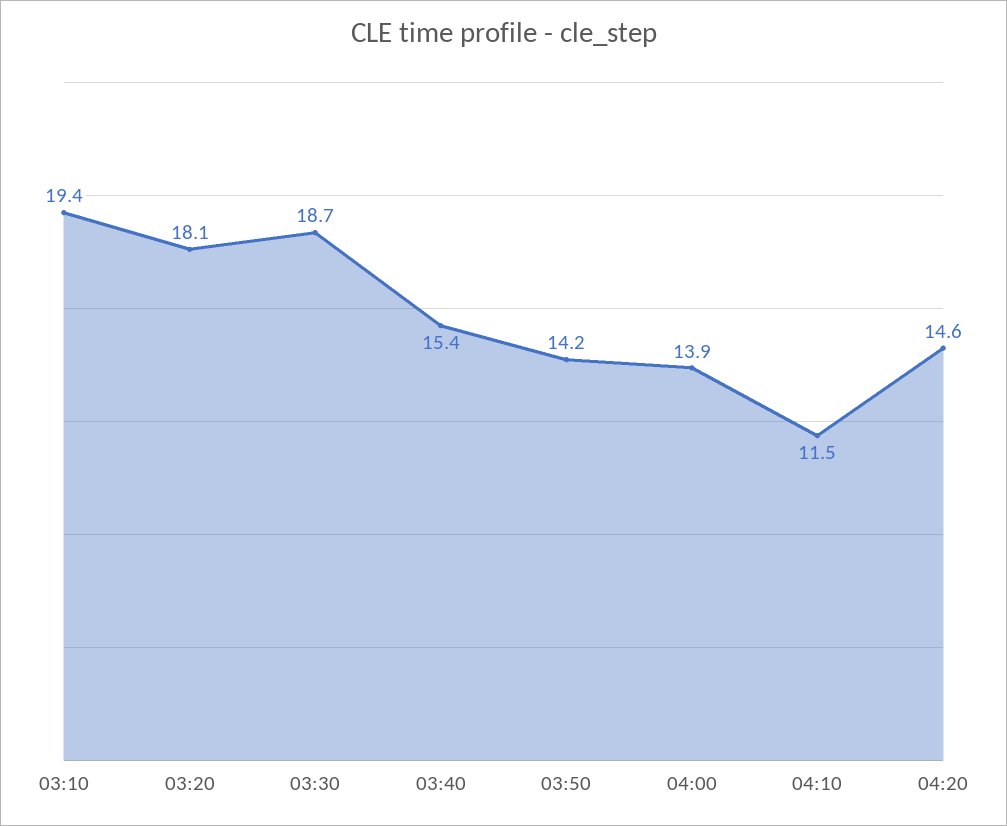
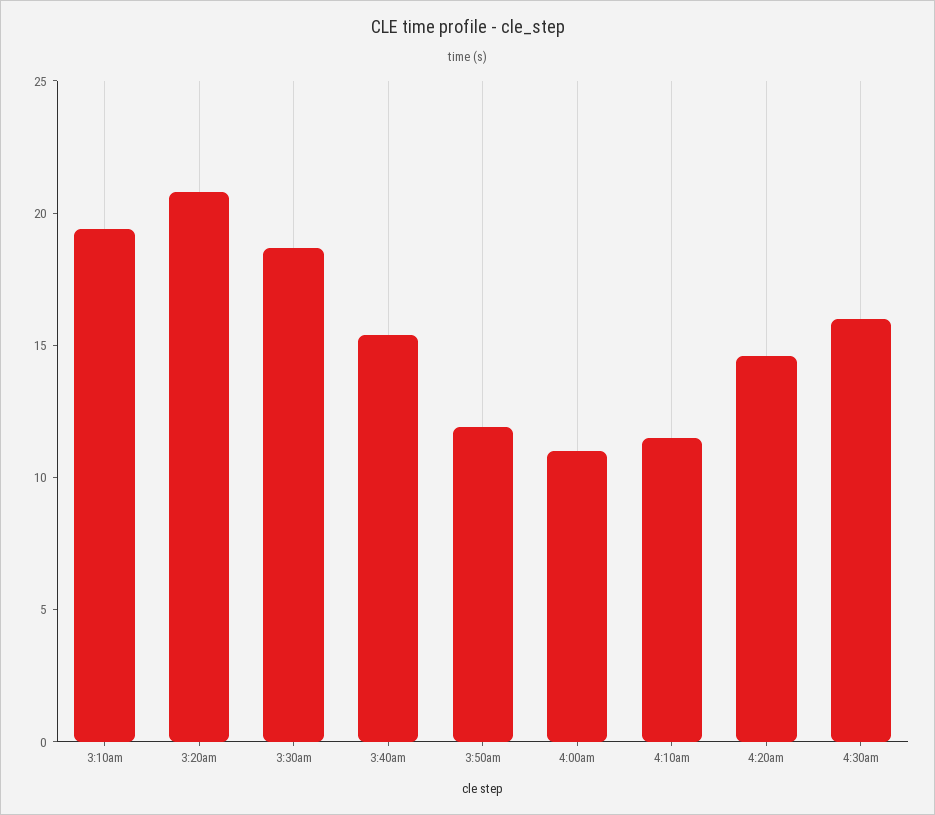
03:20: 18.1 -> 21
03:50: 14.2 -> 12
04:00: 13.9 -> 11
4:30am: none -> 16

